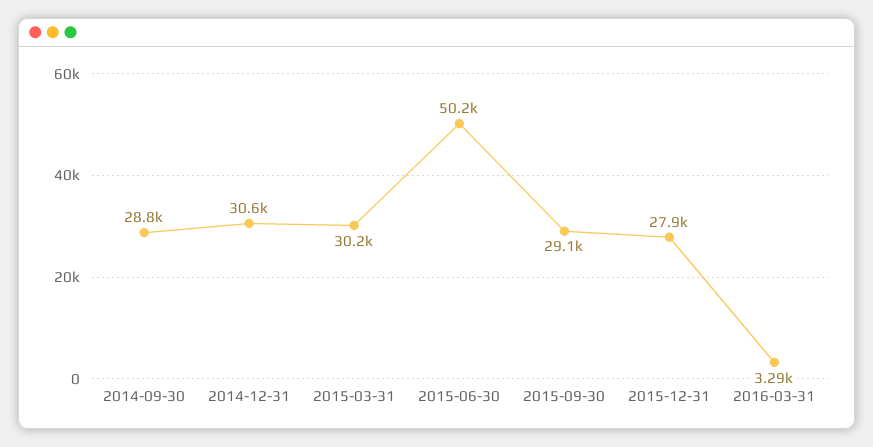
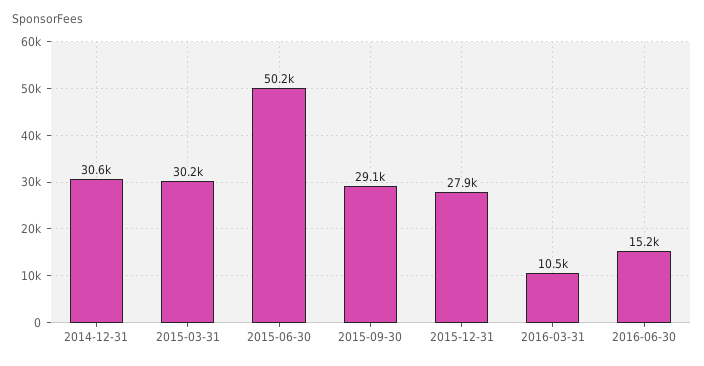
2014-09-30: 28800 -> none
2016-03-31: 3290 -> 10500
2016-06-30: none -> 15200

